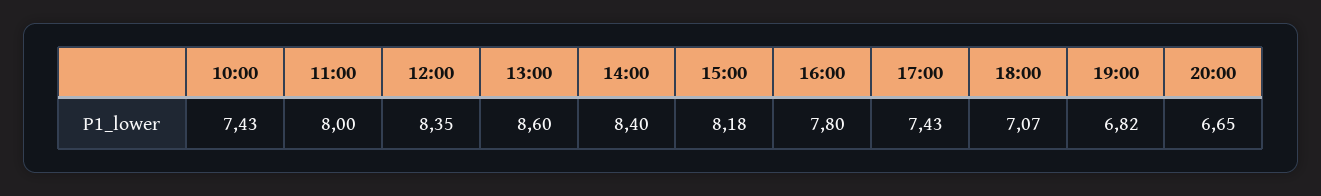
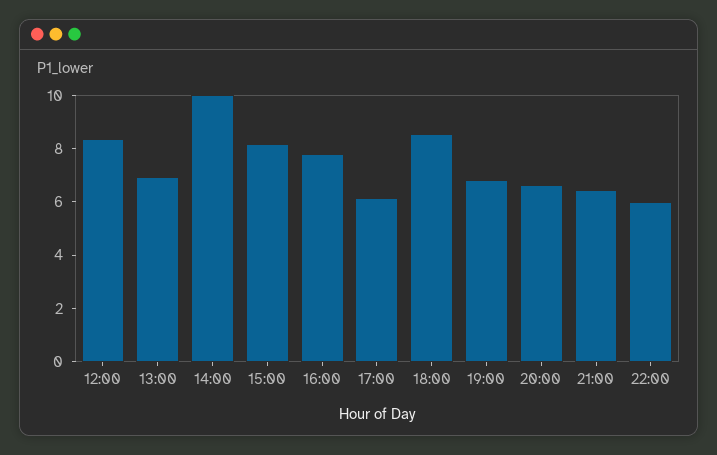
10:00: 7.43 -> none
11:00: 8 -> none
13:00: 8.6 -> 7
14:00: 8.4 -> 10
17:00: 7.43 -> 6
18:00: 7.07 -> 8.5
21:00: none -> 6.5
22:00: none -> 6

